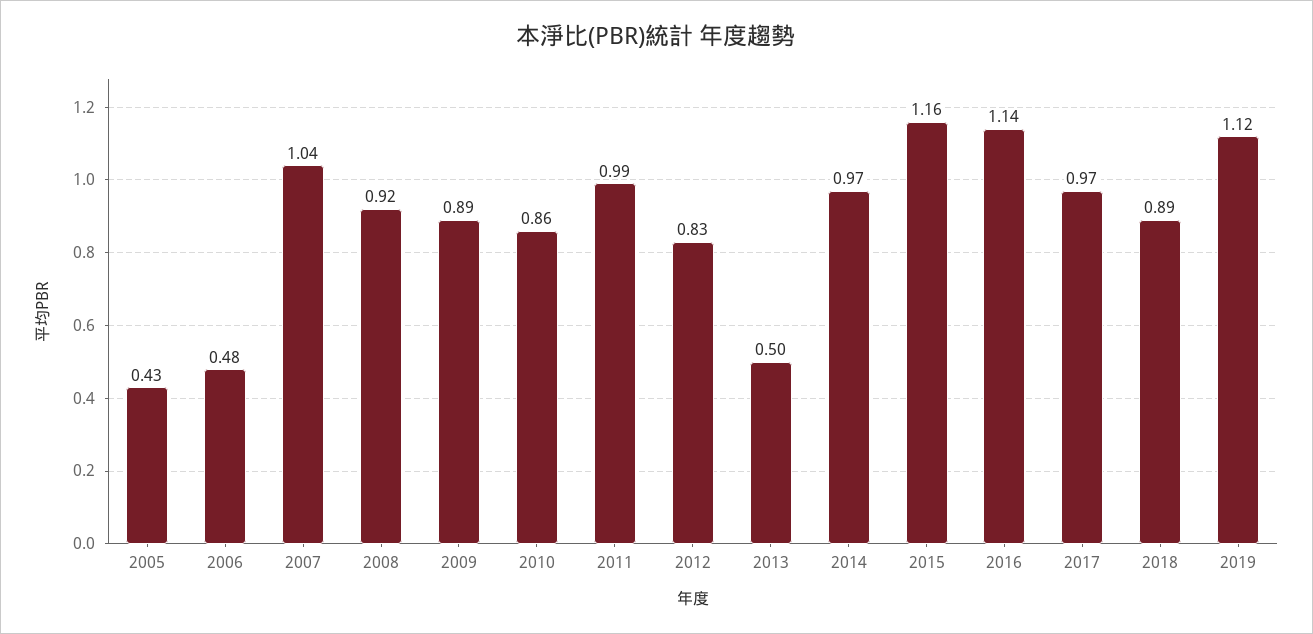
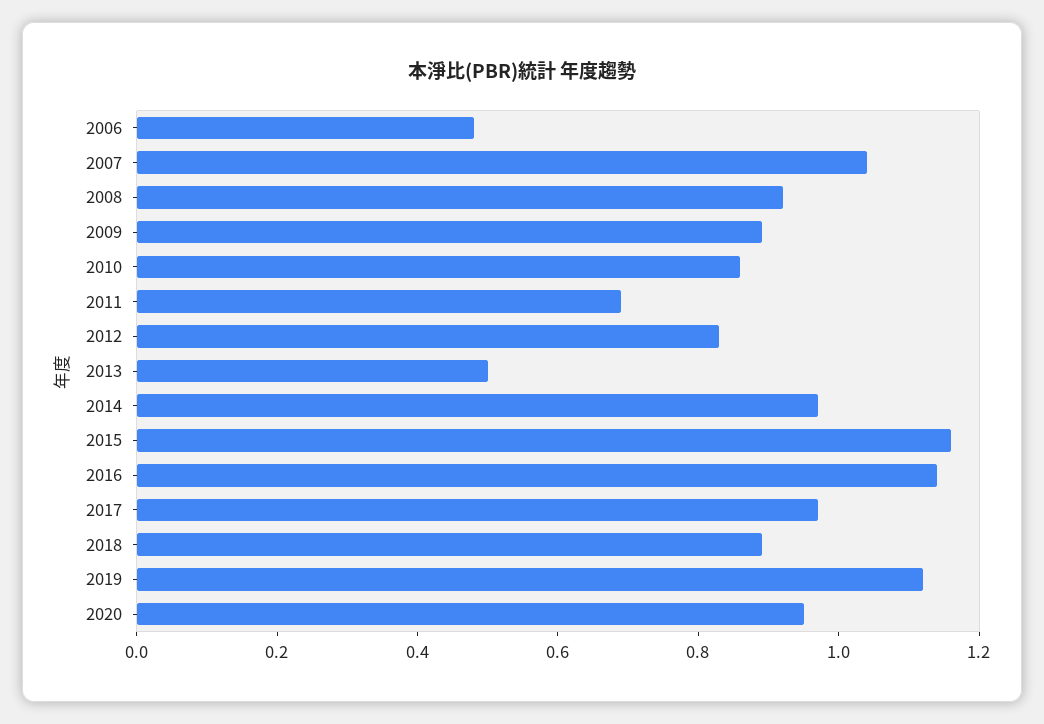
2005: 0.43 -> none
2011: 0.99 -> 0.7
2020: none -> 0.95

